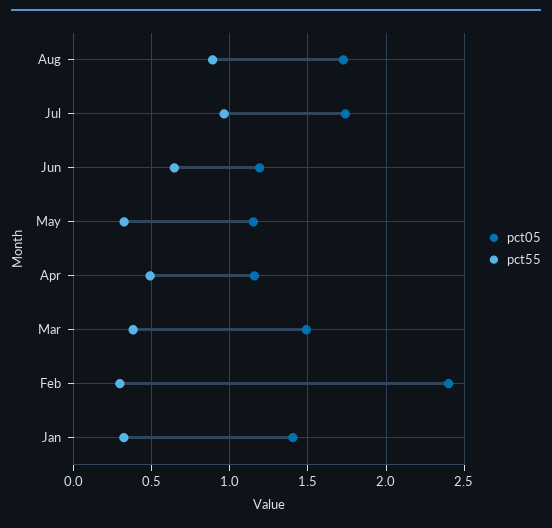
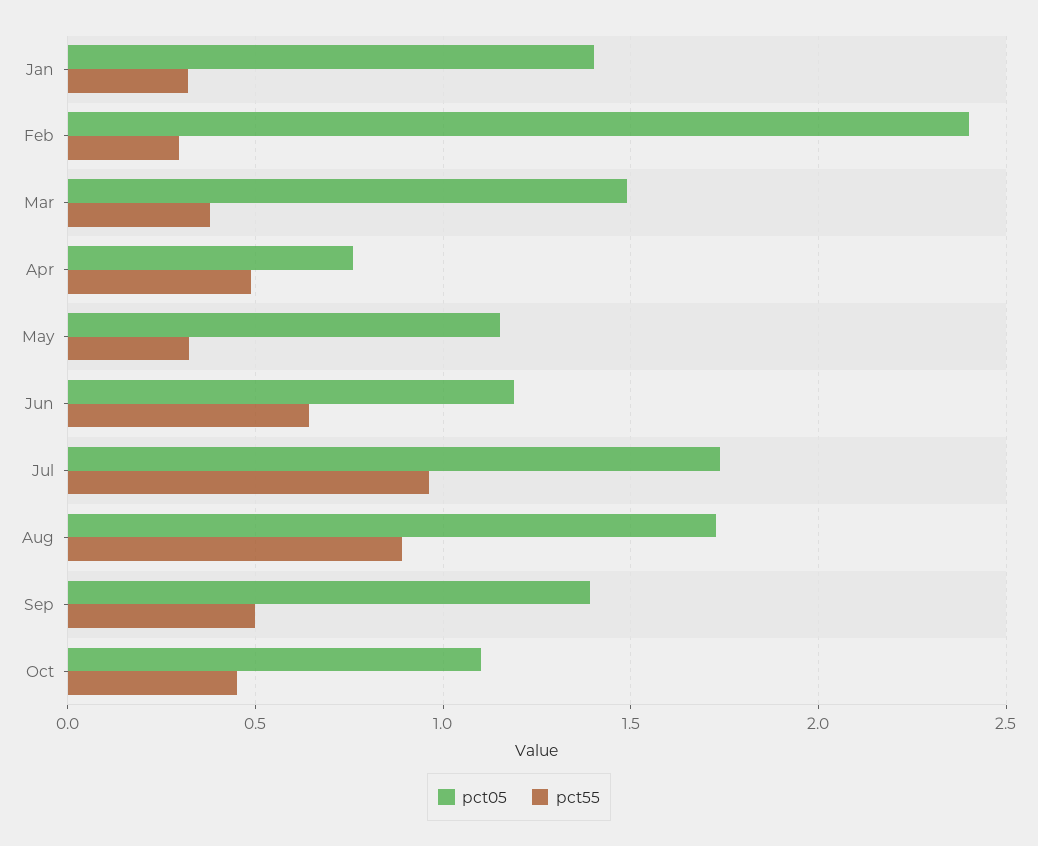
pct05, Apr: 1.15 -> 0.75
pct05, Sep: none -> 1.4
pct55, Sep: none -> 0.5
pct05, Oct: none -> 1.1
pct55, Oct: none -> 0.45

